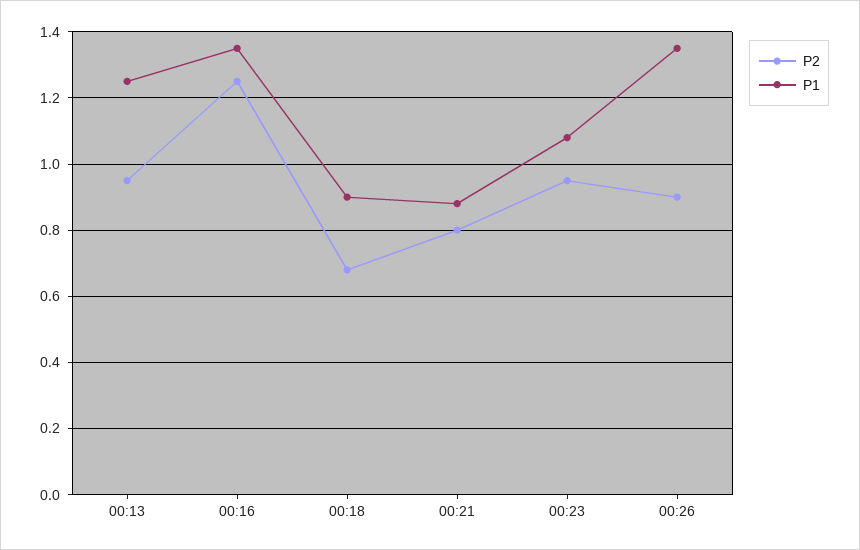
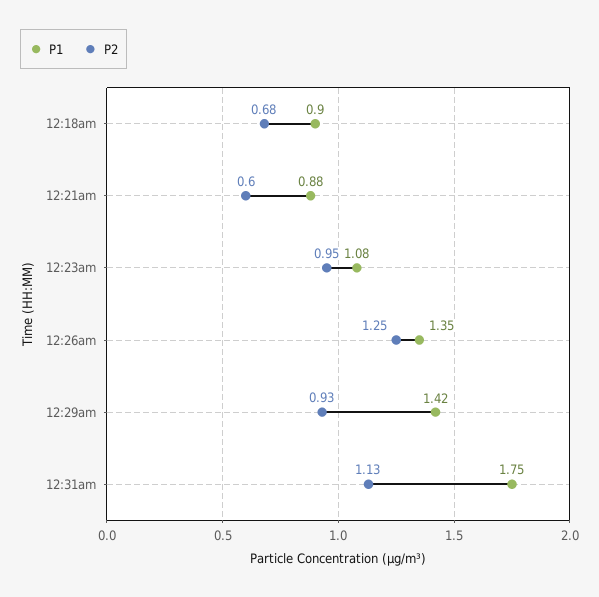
P2, 00:13: 0.95 -> none
P1, 00:13: 1.25 -> none
P2, 00:16: 1.25 -> none
P1, 00:16: 1.35 -> none
P2, 00:21: 0.8 -> 0.6
P2, 00:26: 0.9 -> 1.25
P1, 12:29am: none -> 1.42
P2, 12:29am: none -> 0.93
P1, 12:31am: none -> 1.75
P2, 12:31am: none -> 1.13

